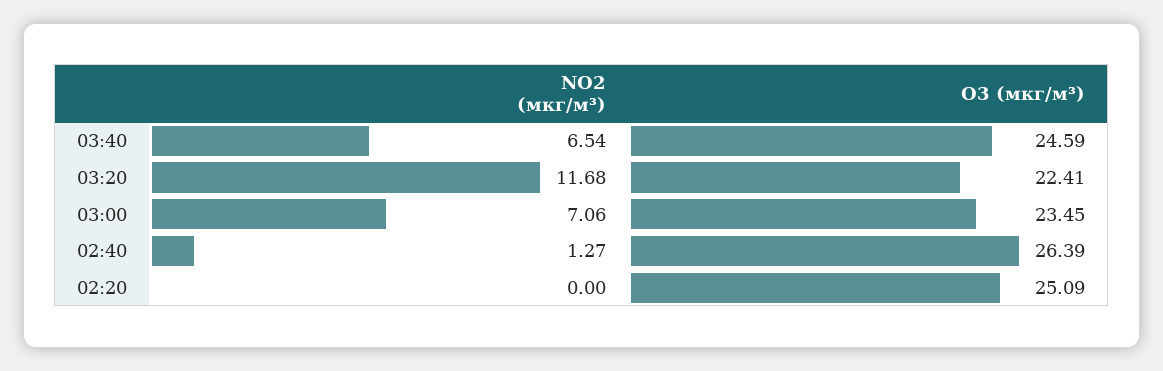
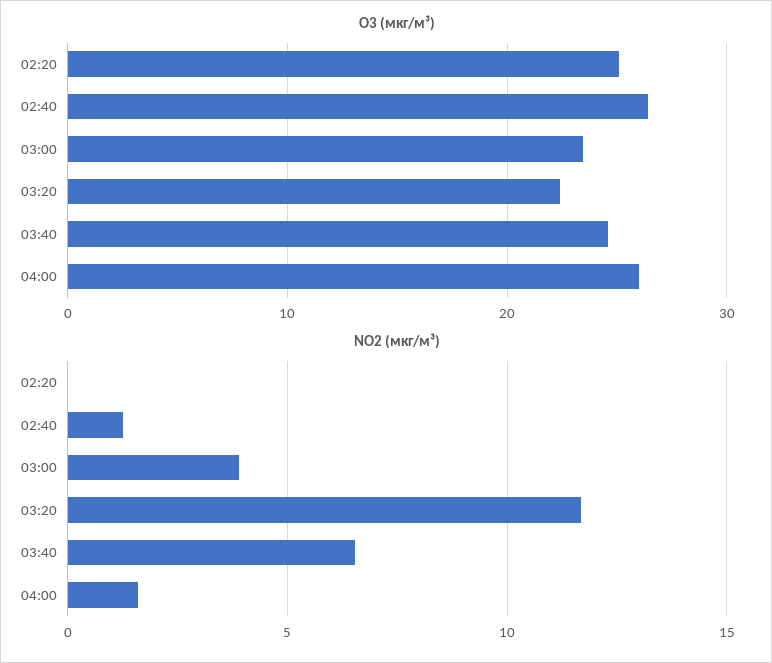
NO2 (мкг/м³), 03:00: 7.06 -> 4
O3 (мкг/м³), 04:00: none -> 26
NO2 (мкг/м³), 04:00: none -> 1.5

